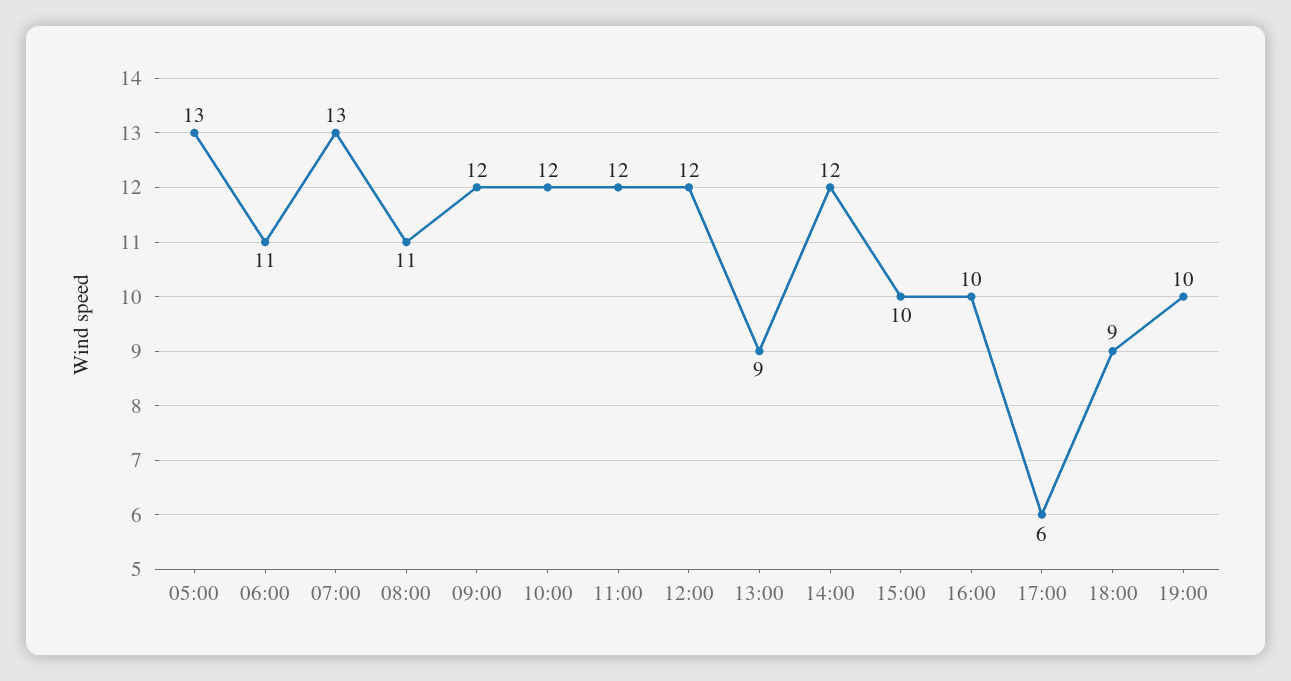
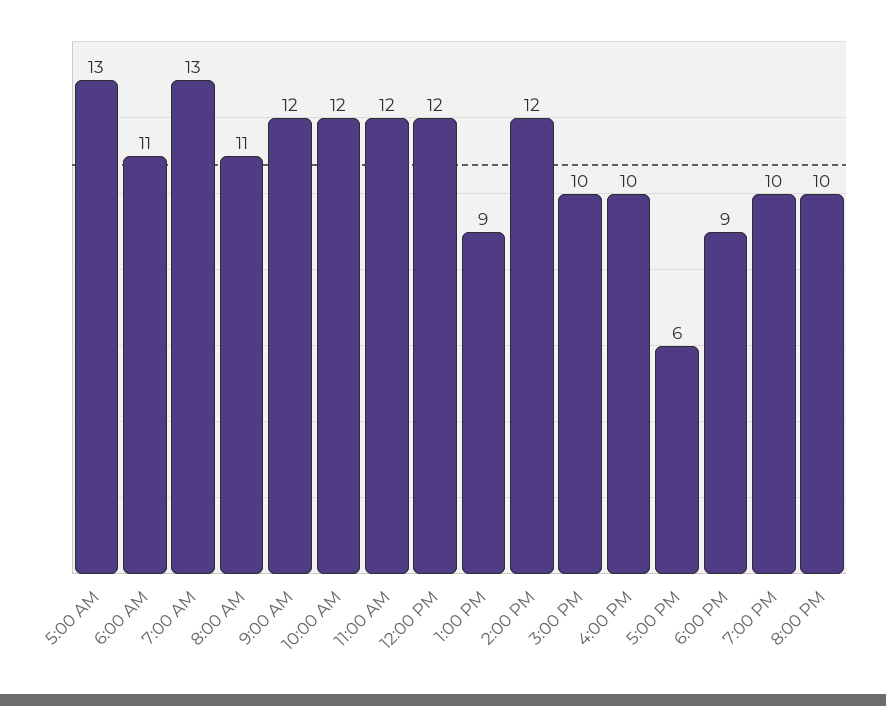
8:00 PM: none -> 10

